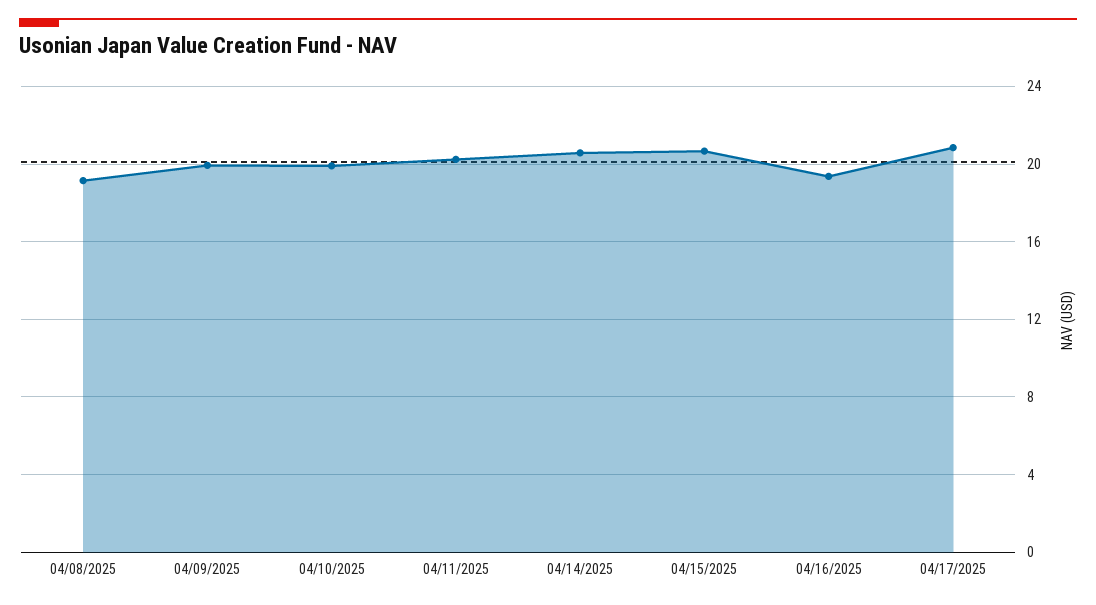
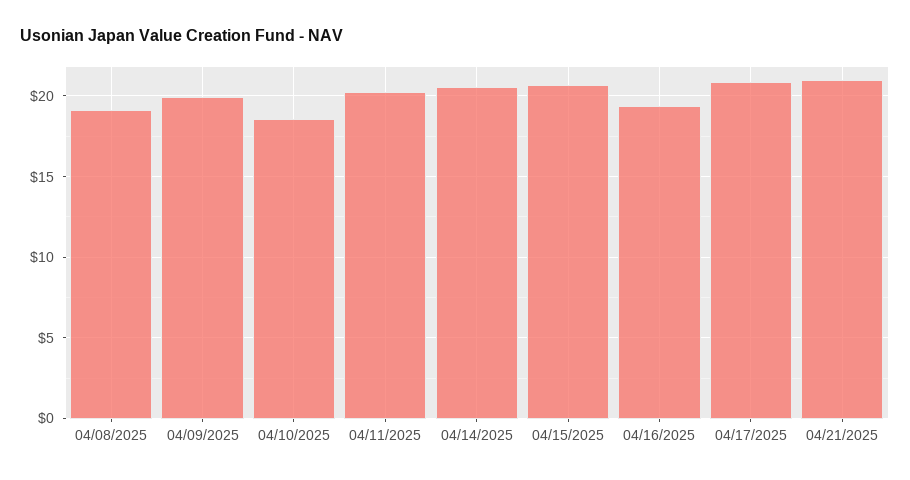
04/10/2025: 20 -> 18.5
04/21/2025: none -> 21

